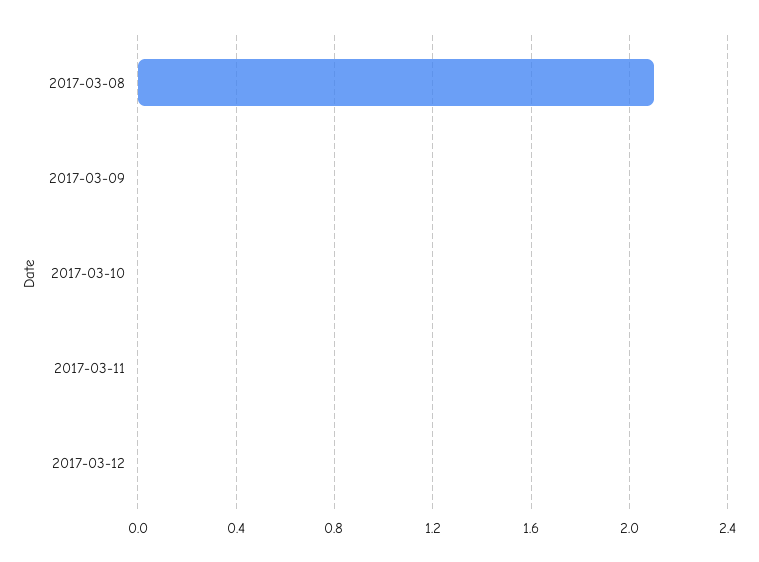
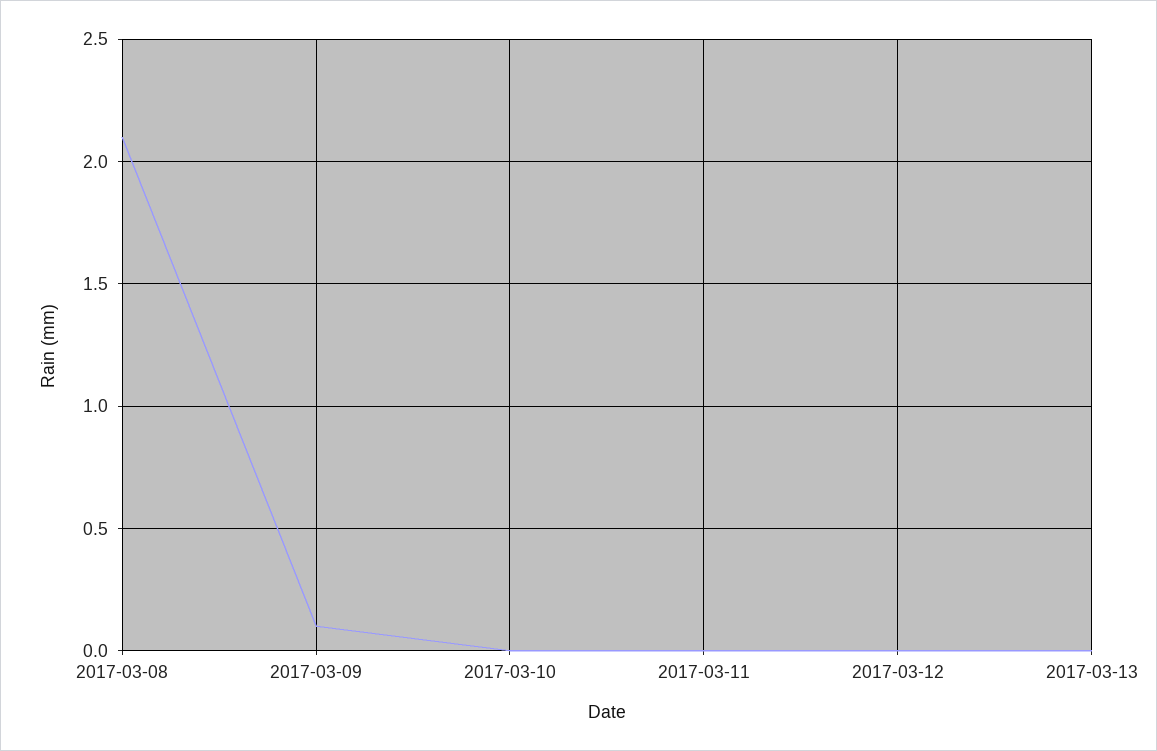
2017-03-09: 0 -> 0.1
2017-03-13: none -> 0

